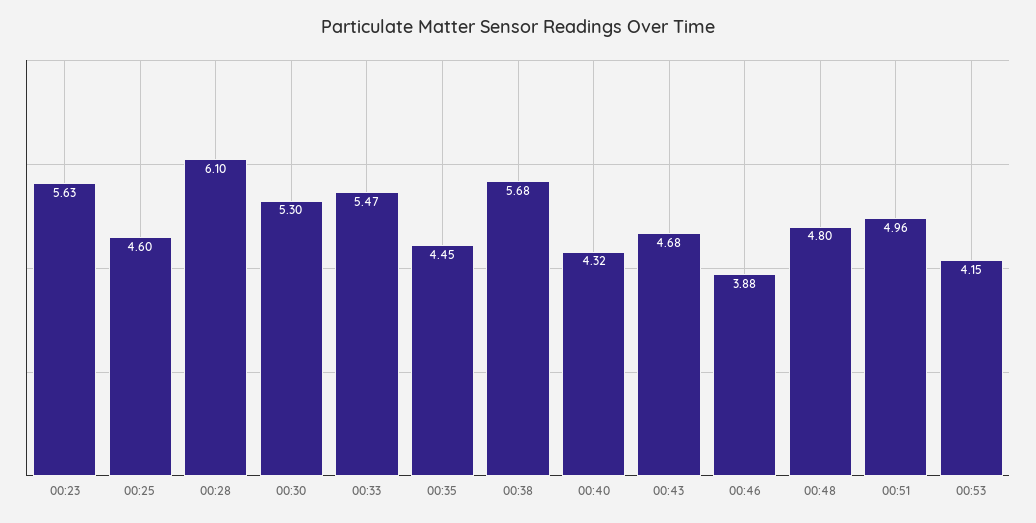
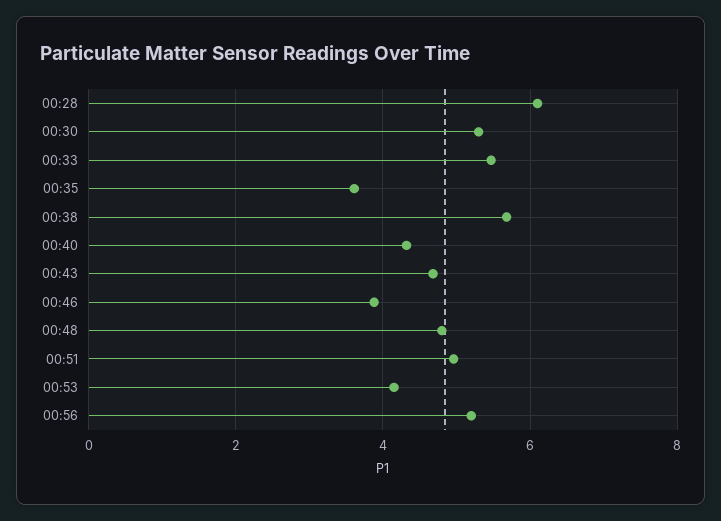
00:23: 5.63 -> none
00:25: 4.6 -> none
00:35: 4.45 -> 3.6
00:56: none -> 5.2

